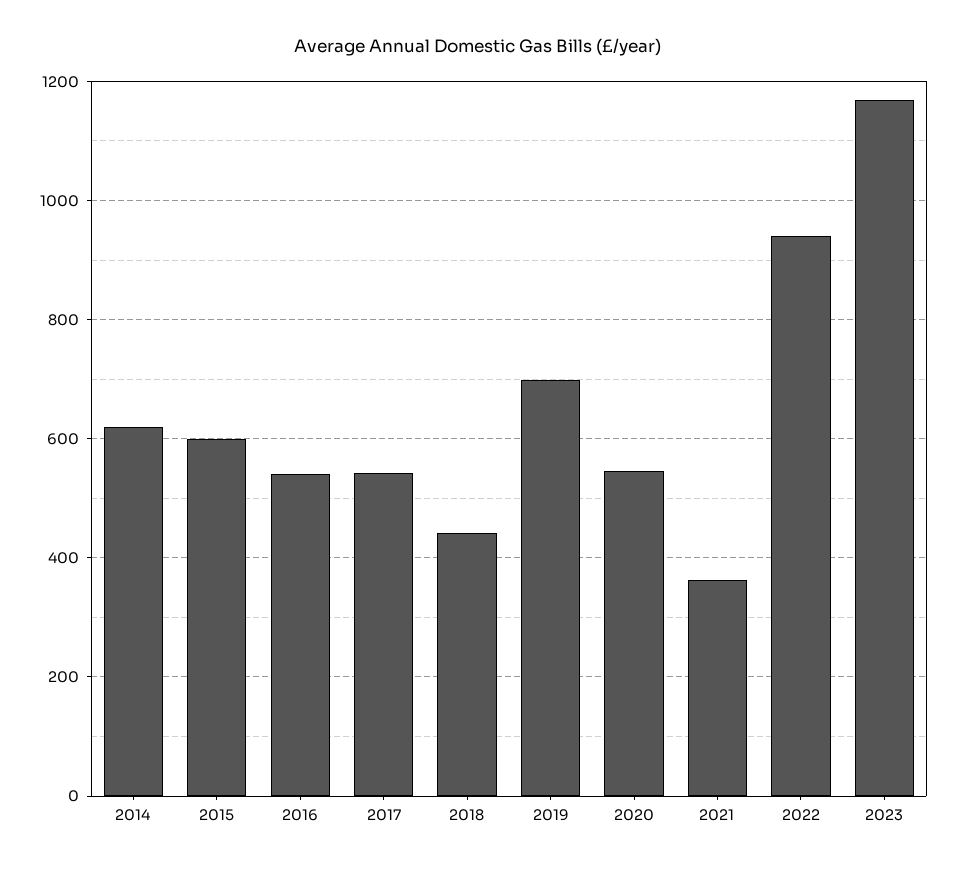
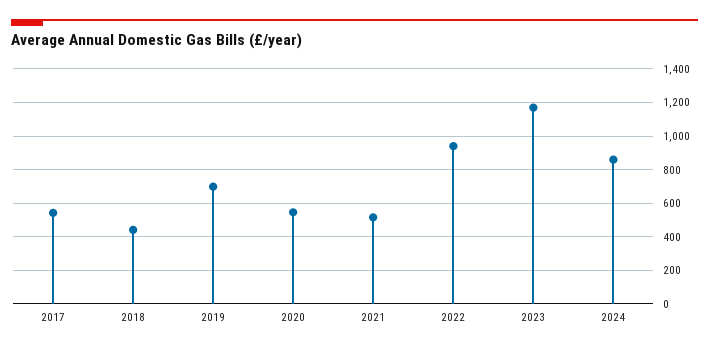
2014: 620 -> none
2015: 600 -> none
2016: 540 -> none
2021: 360 -> 500
2024: none -> 850

